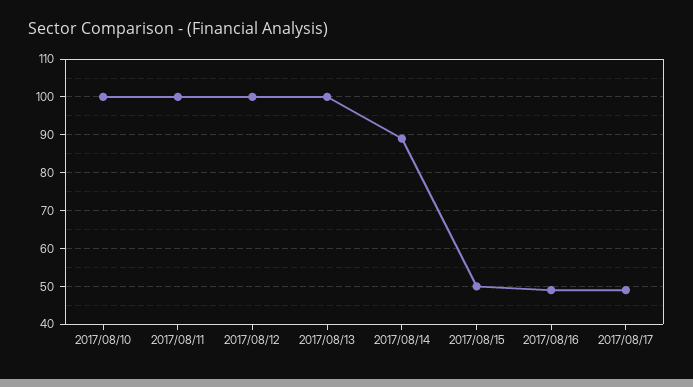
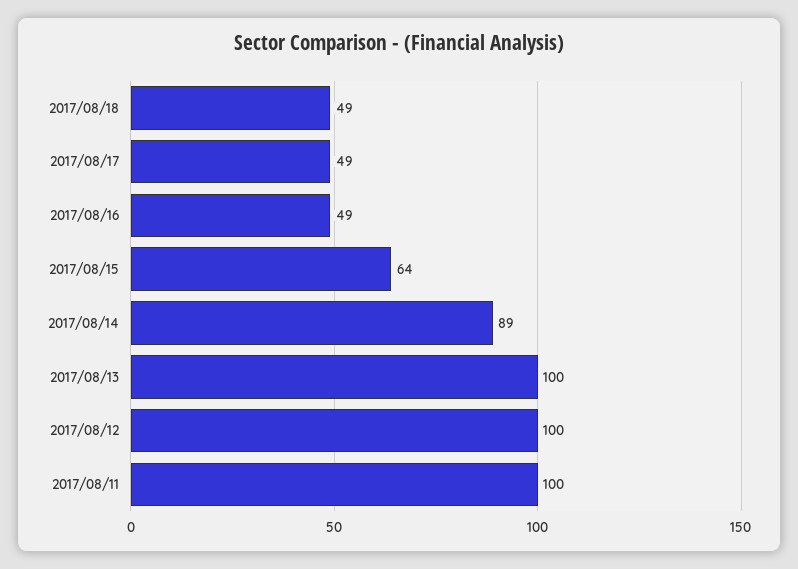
2017/08/10: 100 -> none
2017/08/15: 50 -> 64
2017/08/18: none -> 49

